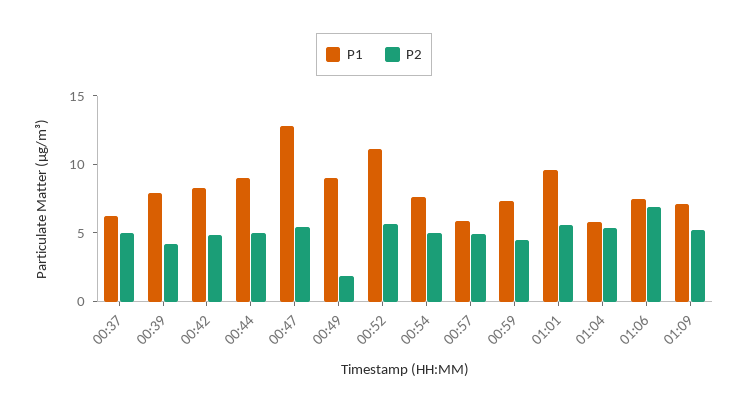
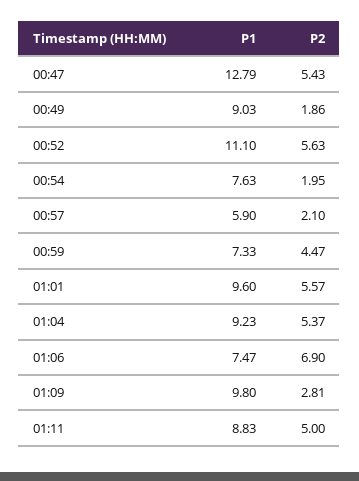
P1, 00:37: 6 -> none
P2, 00:37: 5 -> none
P1, 00:39: 8 -> none
P2, 00:39: 4 -> none
P1, 00:42: 8 -> none
P2, 00:42: 5 -> none
P1, 00:44: 9 -> none
P2, 00:44: 5 -> none
P2, 00:54: 5 -> 1.95
P2, 00:57: 5 -> 2.1
P1, 01:04: 6 -> 9.23
P1, 01:09: 7 -> 9.8
P2, 01:09: 5 -> 2.81
P1, 01:11: none -> 8.83
P2, 01:11: none -> 5

